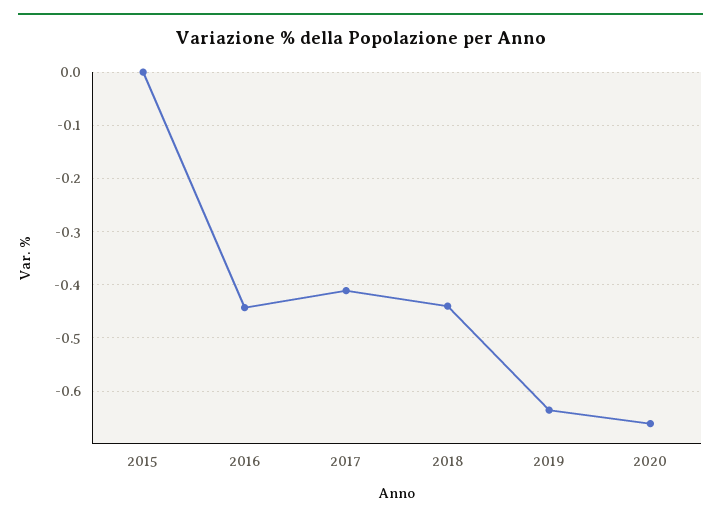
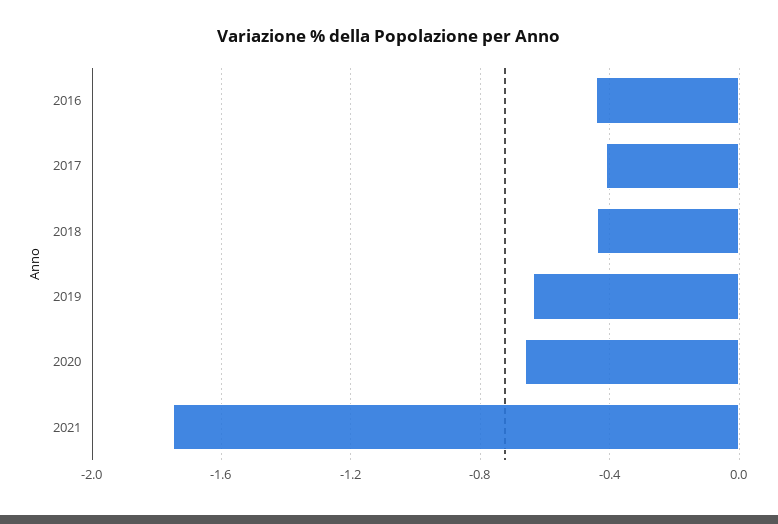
2015: 0 -> none
2021: none -> -1.75

